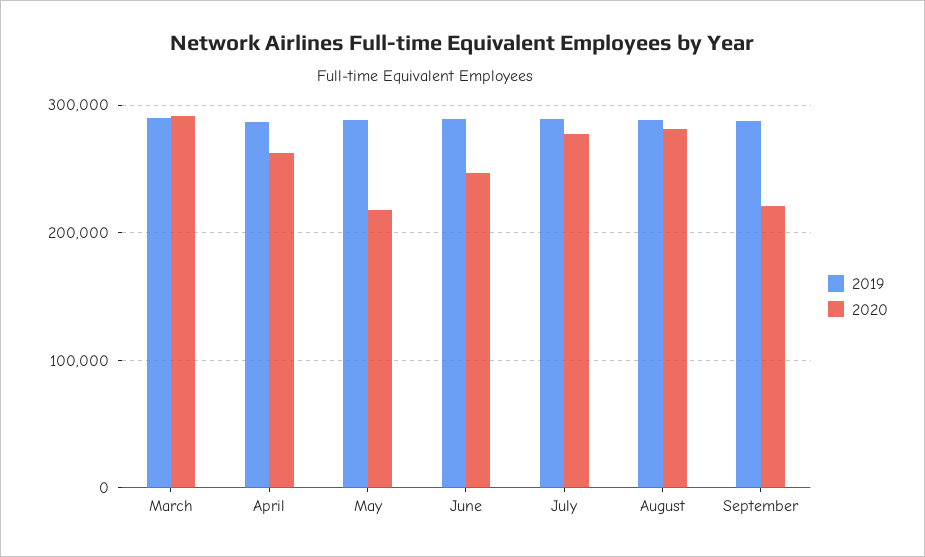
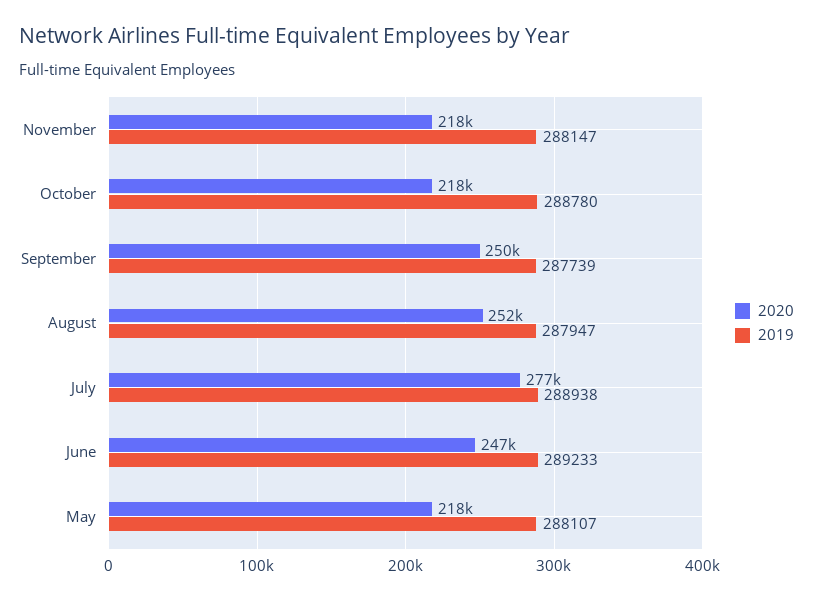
2019, March: 290000 -> none
2020, March: 290000 -> none
2019, April: 290000 -> none
2020, April: 260000 -> none
2020, August: 280000 -> 252000
2020, September: 220000 -> 250000
2020, November: none -> 218000
2019, November: none -> 288147
2020, October: none -> 218000
2019, October: none -> 288780

